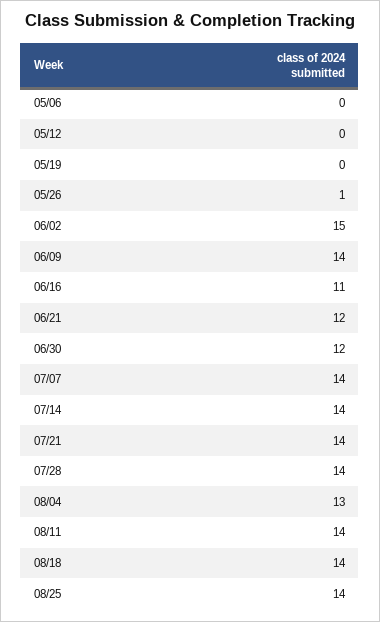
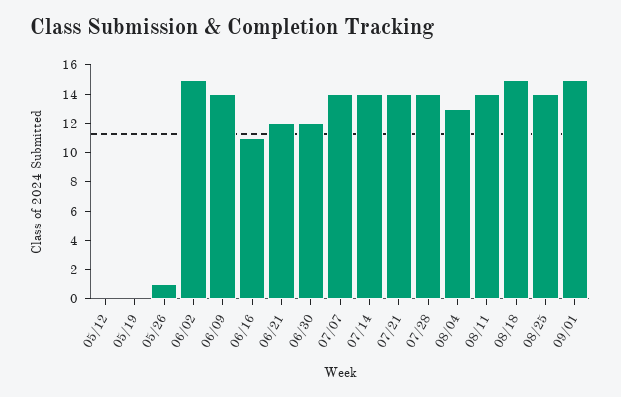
05/06: 0 -> none
08/18: 14 -> 15
09/01: none -> 15

